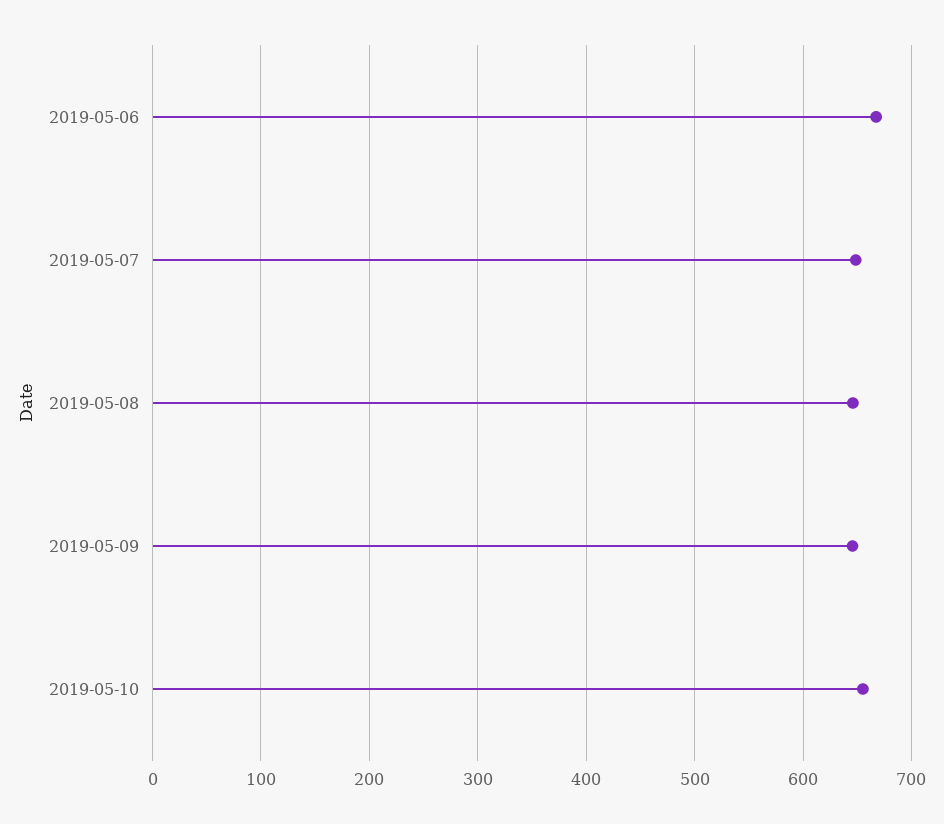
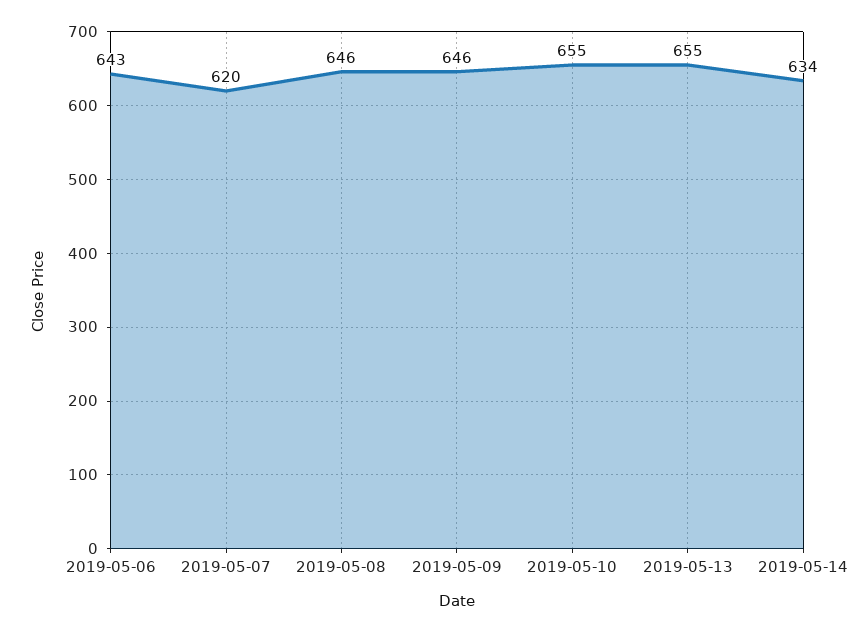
2019-05-06: 670 -> 643
2019-05-07: 650 -> 620
2019-05-13: none -> 655
2019-05-14: none -> 634

